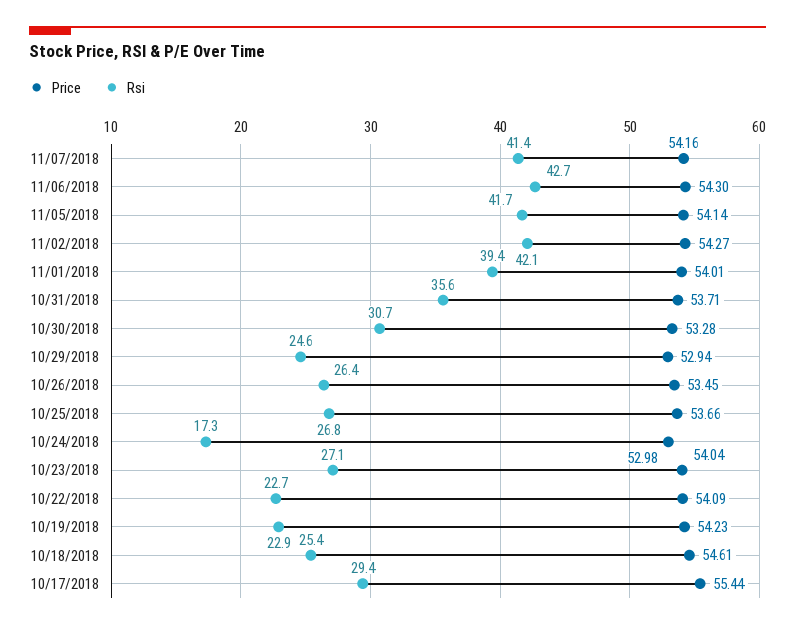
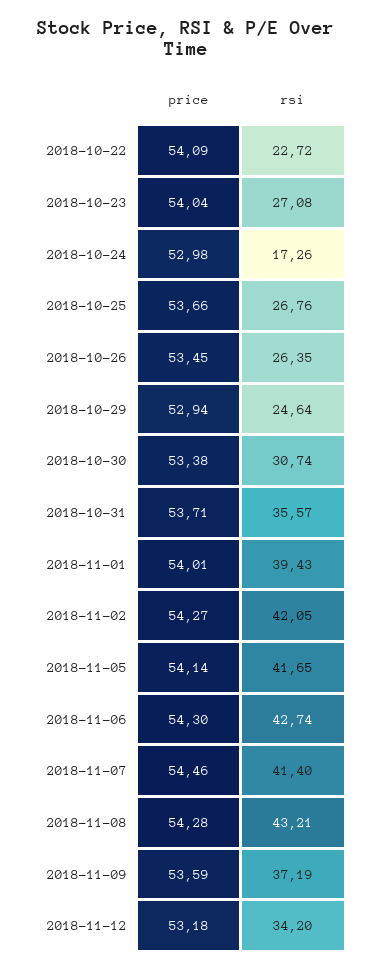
Price, 11/07/2018: 54.16 -> 54.46
Price, 10/30/2018: 53.28 -> 53.38
Price, 10/19/2018: 54.23 -> none
Rsi, 10/19/2018: 22.9 -> none
Price, 10/18/2018: 54.61 -> none
Rsi, 10/18/2018: 25.4 -> none
Price, 10/17/2018: 55.44 -> none
Rsi, 10/17/2018: 29.4 -> none
Price, 2018-11-08: none -> 54.28
Rsi, 2018-11-08: none -> 43.21
Price, 2018-11-09: none -> 53.59
Rsi, 2018-11-09: none -> 37.19
Price, 2018-11-12: none -> 53.18
Rsi, 2018-11-12: none -> 34.2

